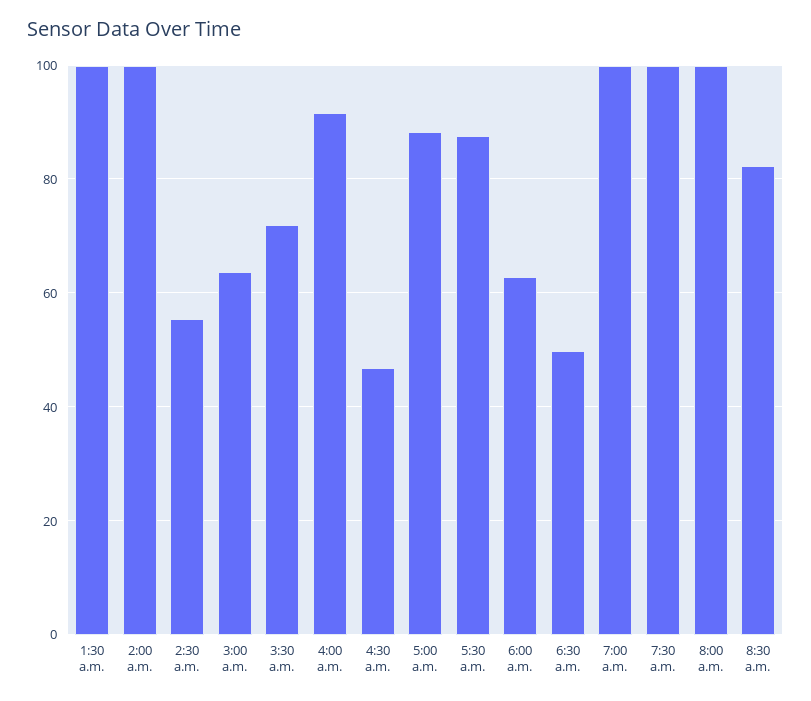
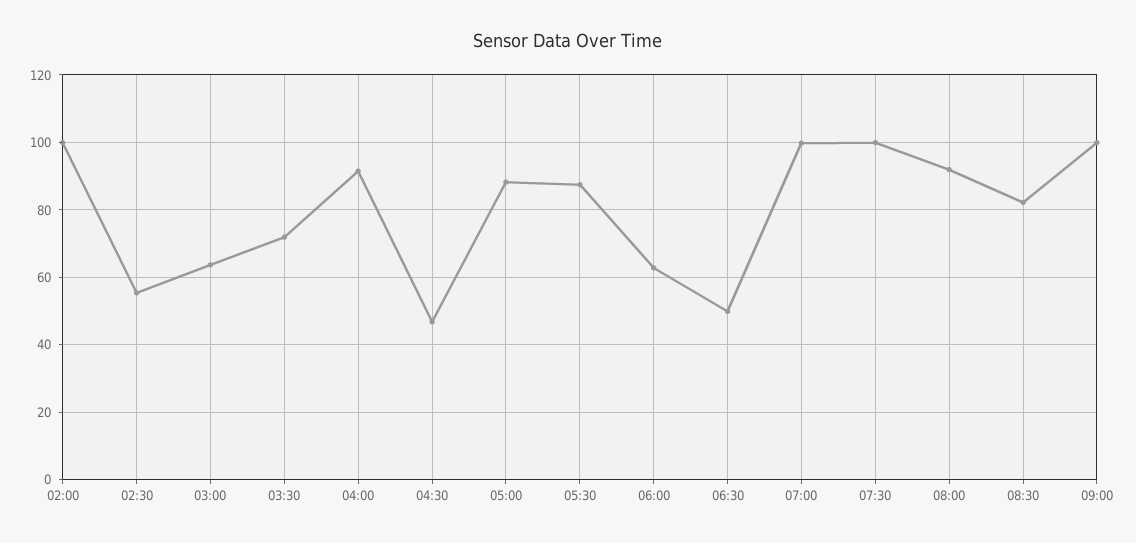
1:30 a.m.: 100 -> none
8:00 a.m.: 100 -> 92
09:00: none -> 100

